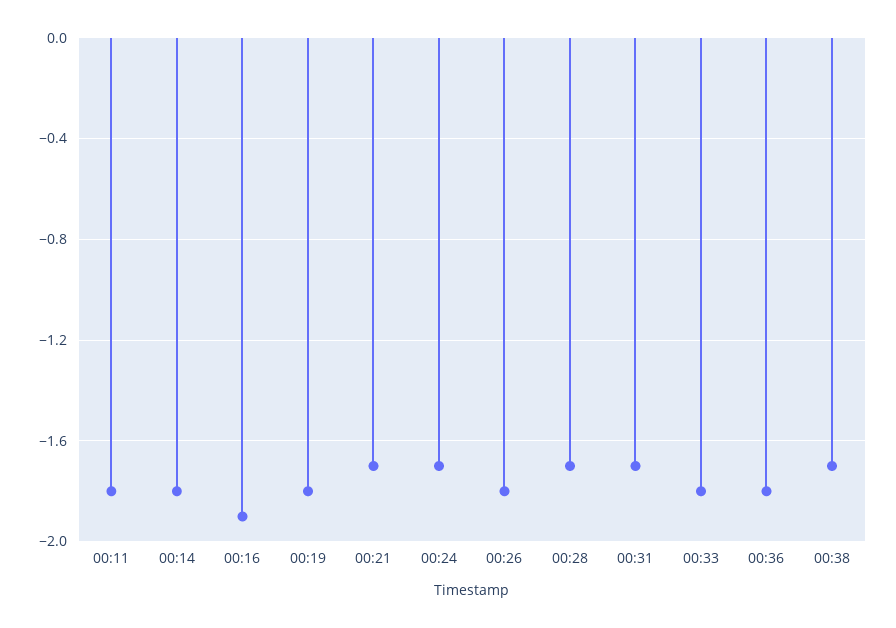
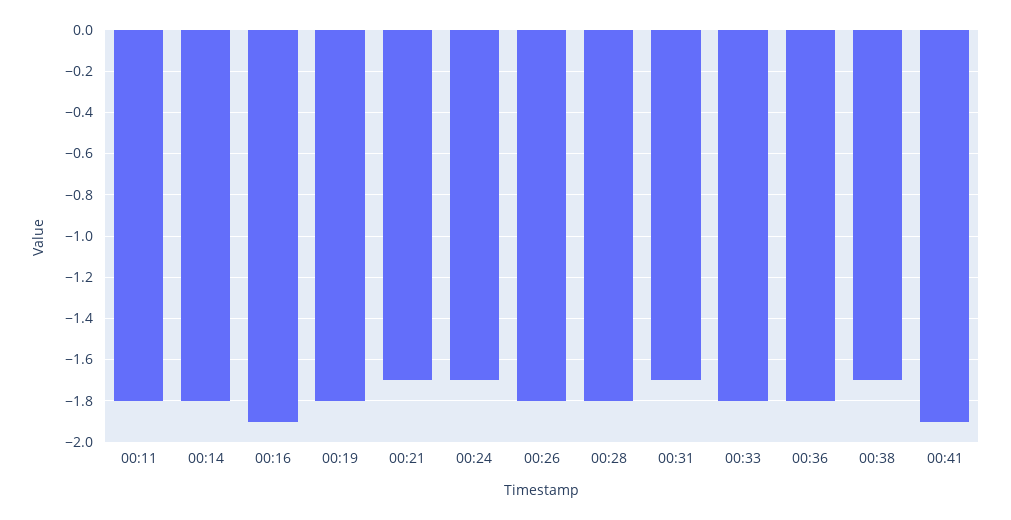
00:28: -1.7 -> -1.8
00:41: none -> -1.9

